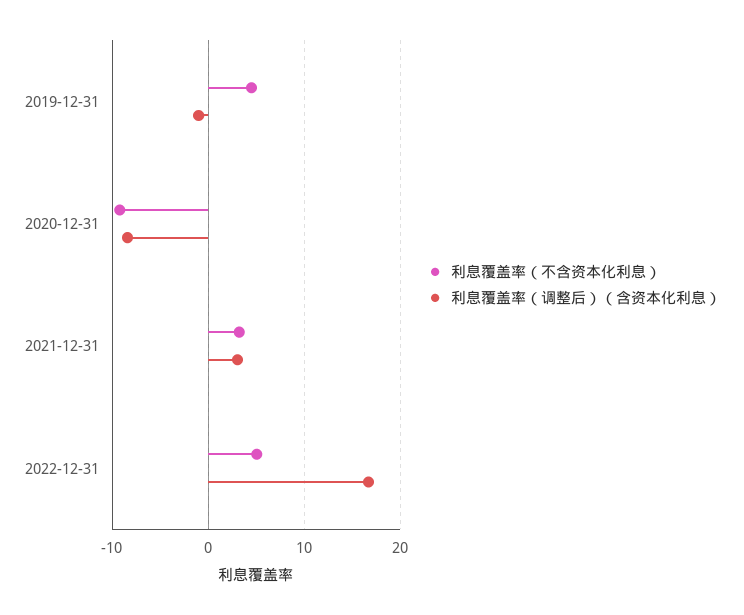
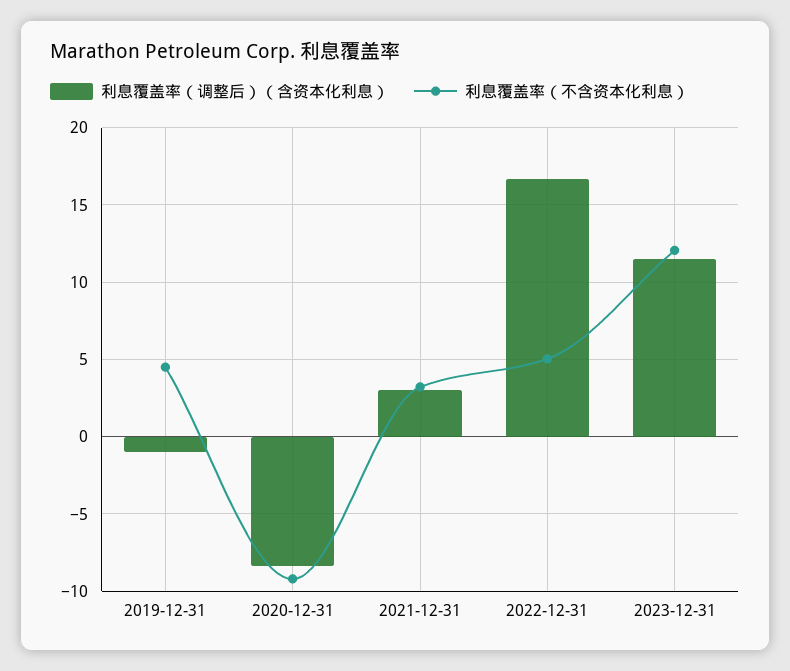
利息覆盖率（调整后）（含资本化利息）, 2023-12-31: none -> 11.5
利息覆盖率（不含资本化利息）, 2023-12-31: none -> 12

